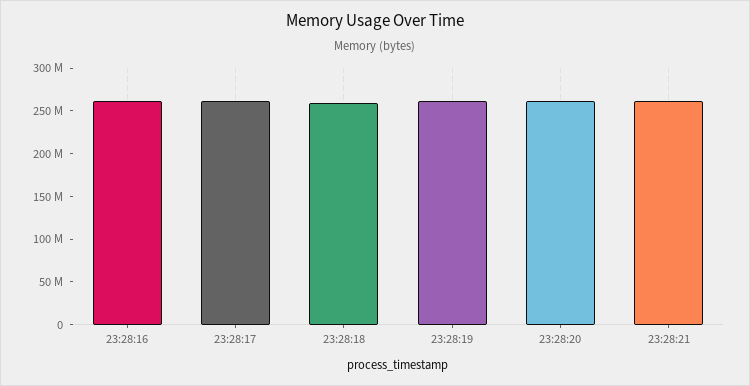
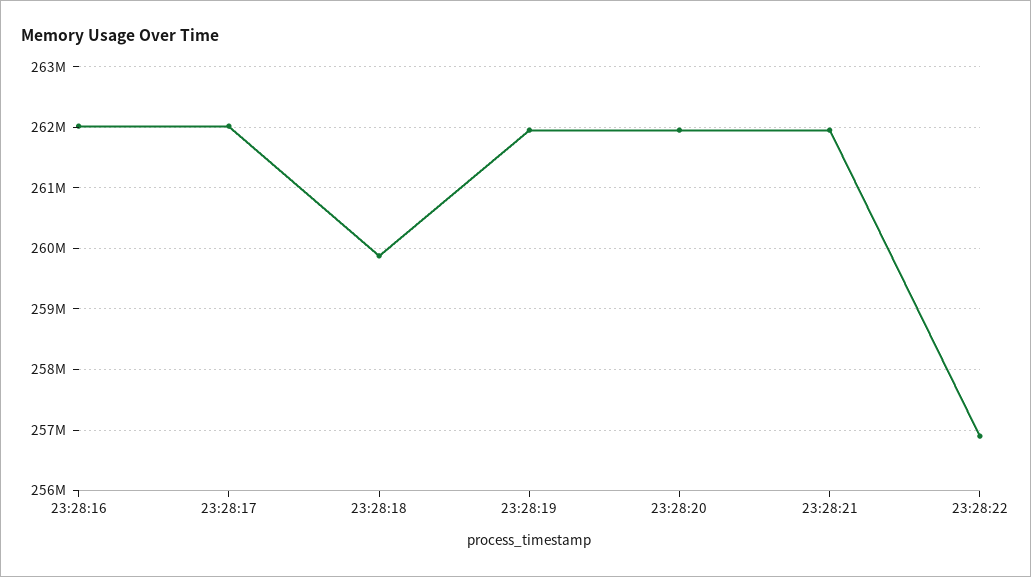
23:28:22: none -> 256900000

